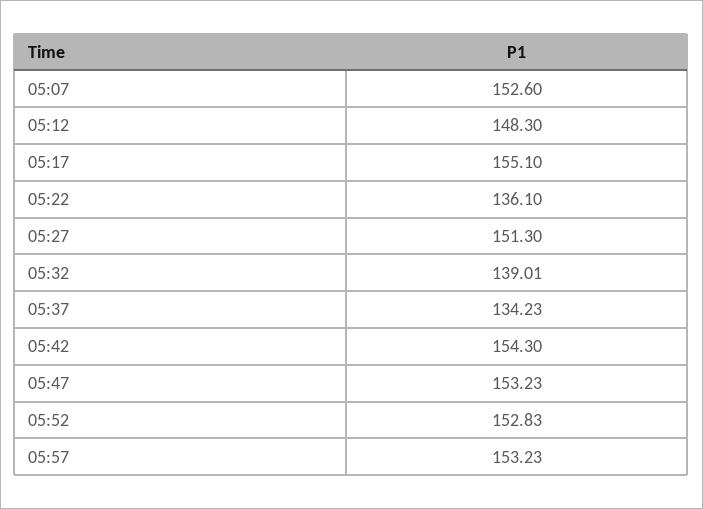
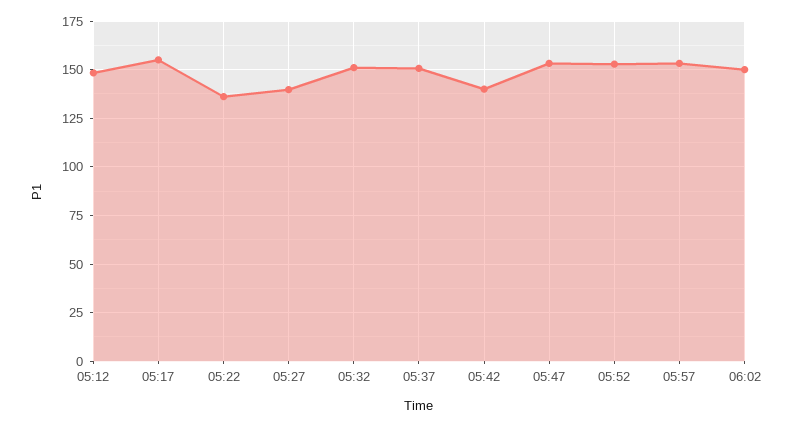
05:07: 152.6 -> none
05:27: 151.3 -> 140
05:32: 139.01 -> 150
05:37: 134.23 -> 150
05:42: 154.3 -> 140
06:02: none -> 150

